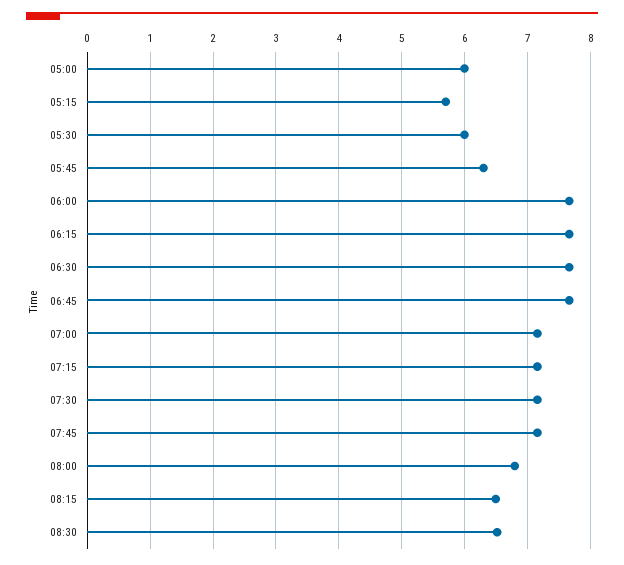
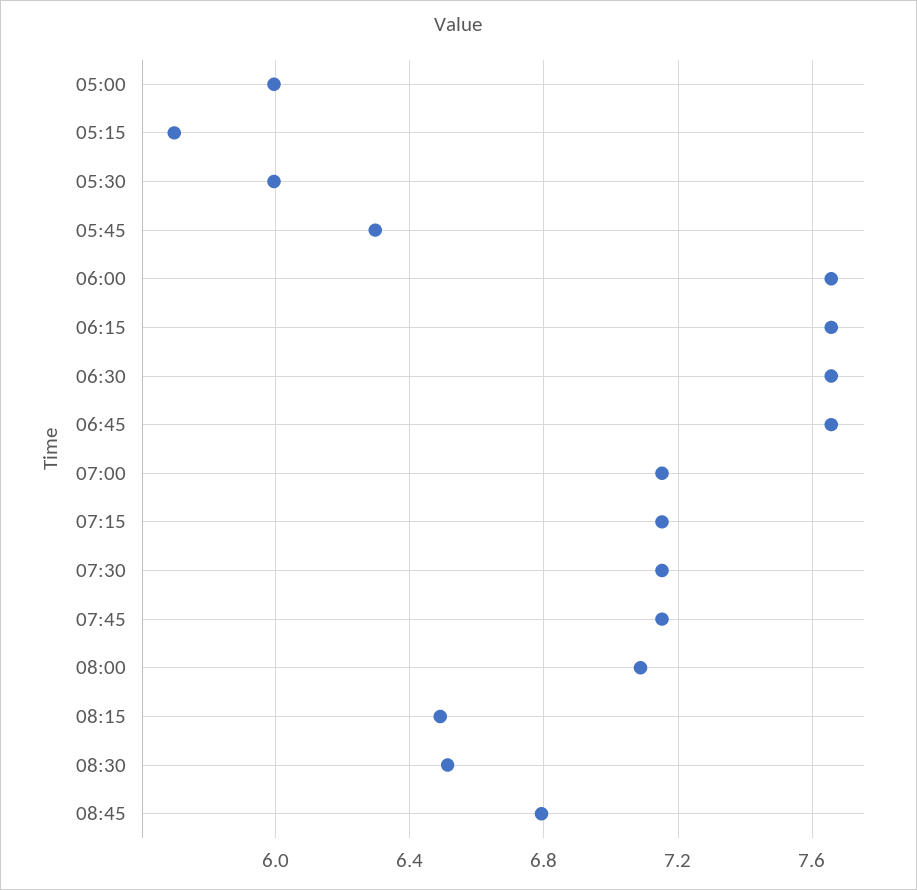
08:00: 6.8 -> 7.1
08:45: none -> 6.8

